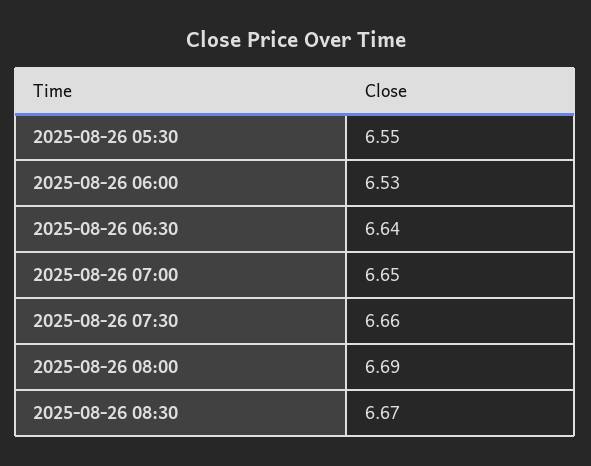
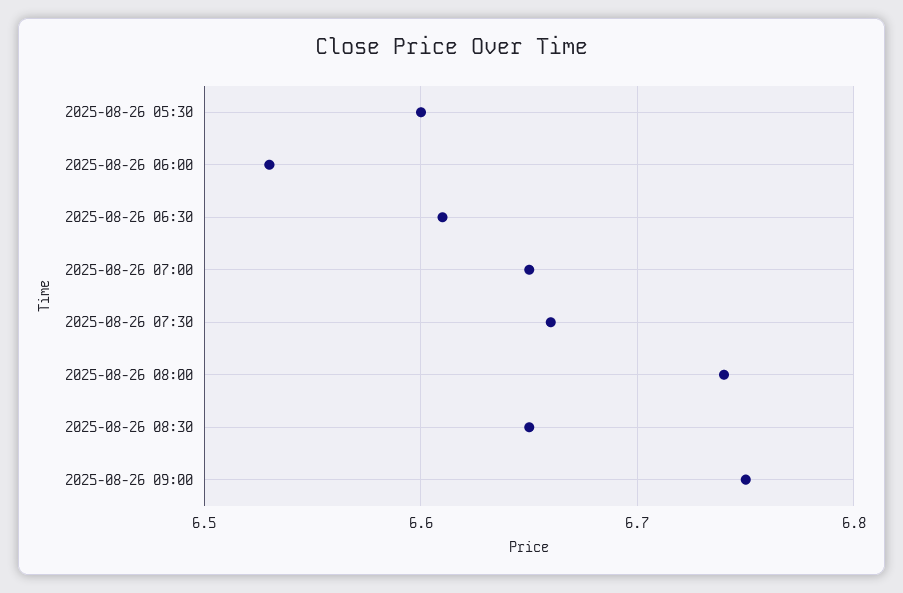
2025-08-26 05:30: 6.55 -> 6.6
2025-08-26 06:30: 6.64 -> 6.61
2025-08-26 08:00: 6.69 -> 6.74
2025-08-26 08:30: 6.67 -> 6.65
2025-08-26 09:00: none -> 6.75

